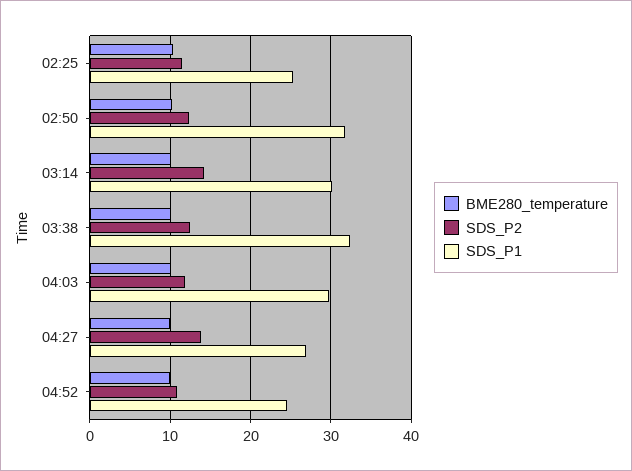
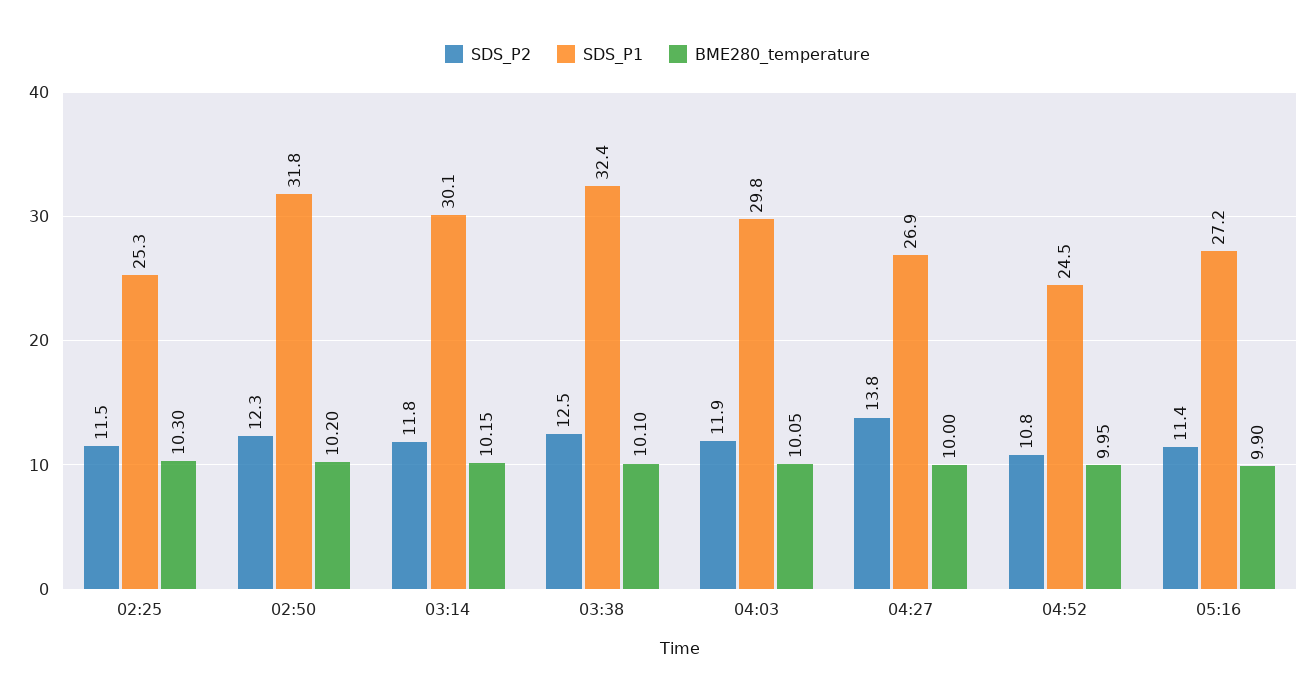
SDS_P2, 03:14: 14 -> 11.8
SDS_P2, 05:16: none -> 11.4
SDS_P1, 05:16: none -> 27.2
BME280_temperature, 05:16: none -> 9.9

